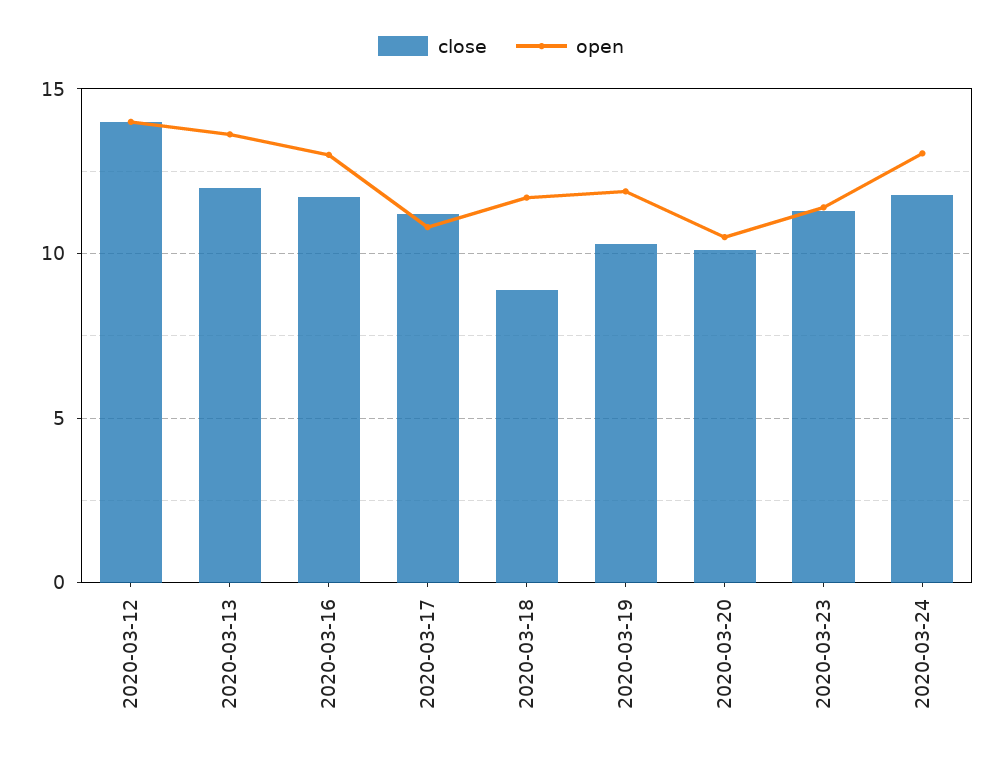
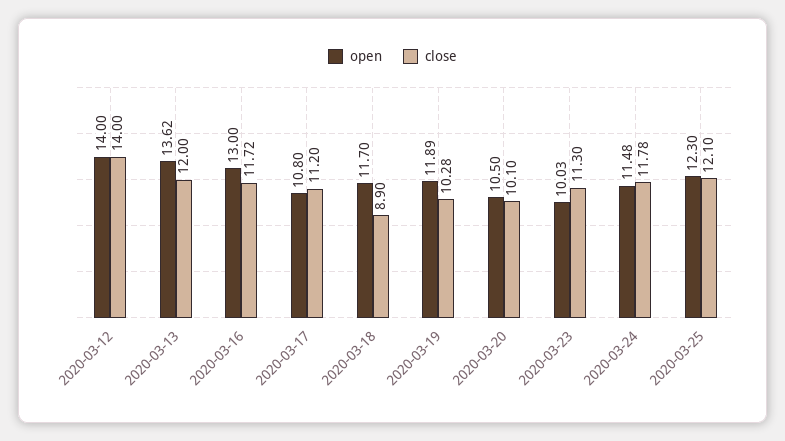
open, 2020-03-23: 11.5 -> 10.03
open, 2020-03-24: 13 -> 11.48
open, 2020-03-25: none -> 12.3
close, 2020-03-25: none -> 12.1

